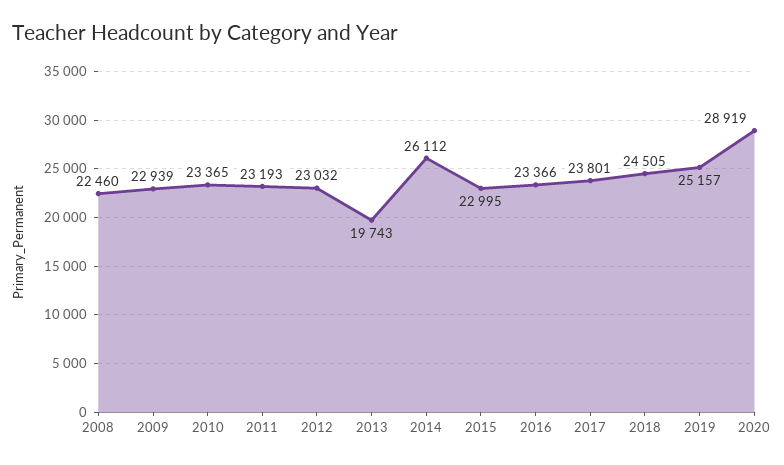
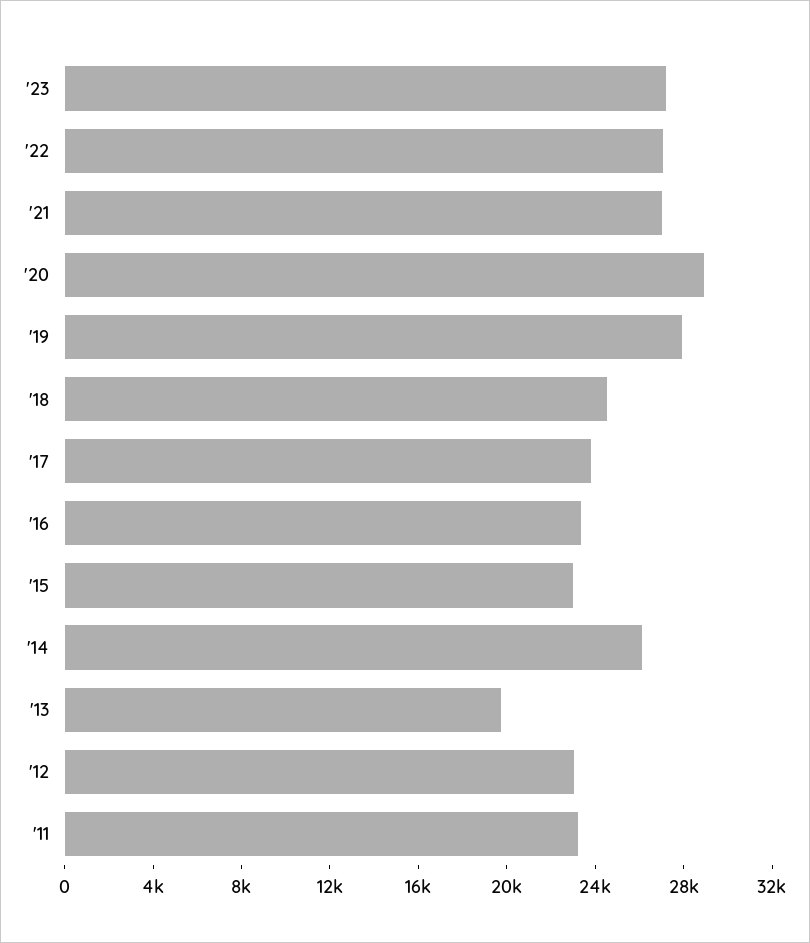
2008: 22460 -> none
2009: 22939 -> none
2010: 23365 -> none
2019: 25157 -> 28000
'23: none -> 27000
'22: none -> 27000
'21: none -> 27000

